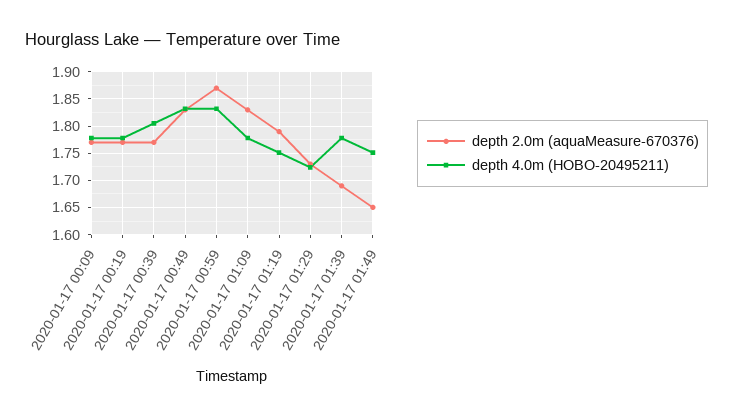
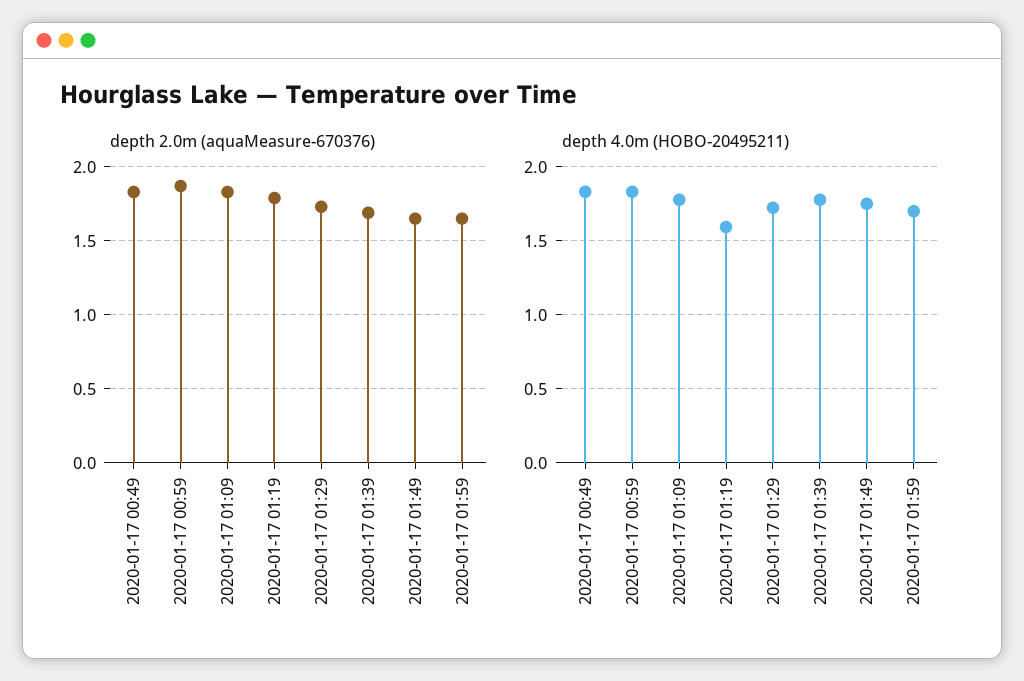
depth 2.0m (aquaMeasure-670376), 2020-01-17 00:09: 1.775 -> none
depth 4.0m (HOBO-20495211), 2020-01-17 00:09: 1.775 -> none
depth 2.0m (aquaMeasure-670376), 2020-01-17 00:19: 1.775 -> none
depth 4.0m (HOBO-20495211), 2020-01-17 00:19: 1.775 -> none
depth 2.0m (aquaMeasure-670376), 2020-01-17 00:39: 1.775 -> none
depth 4.0m (HOBO-20495211), 2020-01-17 00:39: 1.8 -> none
depth 4.0m (HOBO-20495211), 2020-01-17 01:19: 1.75 -> 1.6
depth 2.0m (aquaMeasure-670376), 2020-01-17 01:59: none -> 1.65
depth 4.0m (HOBO-20495211), 2020-01-17 01:59: none -> 1.7

